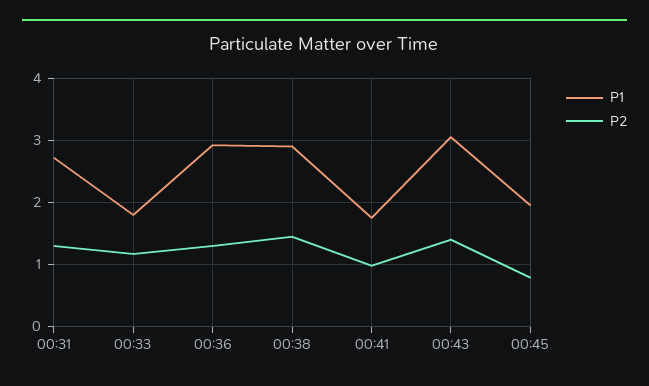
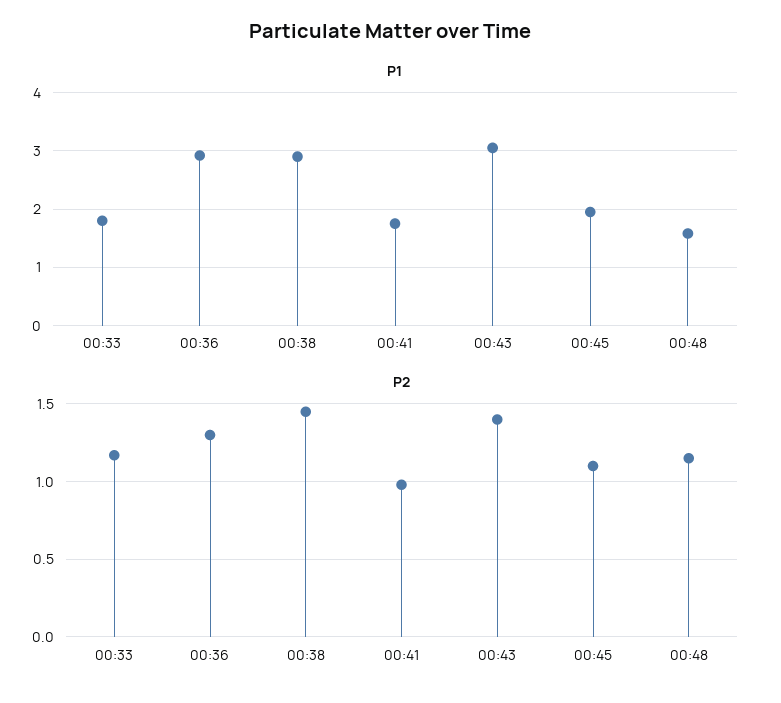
P1, 00:31: 2.7 -> none
P2, 00:31: 1.3 -> none
P2, 00:45: 0.8 -> 1.1
P1, 00:48: none -> 1.6
P2, 00:48: none -> 1.15

